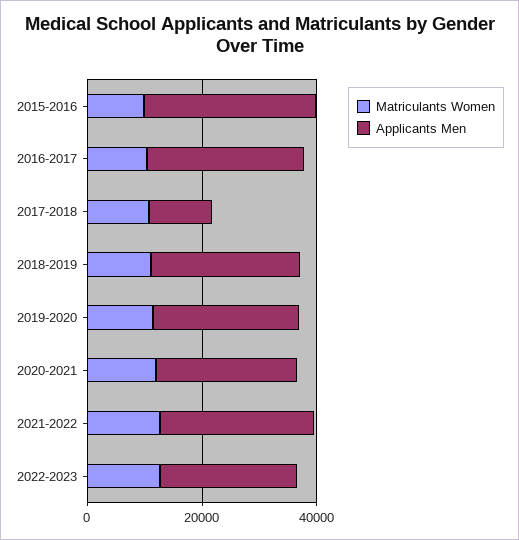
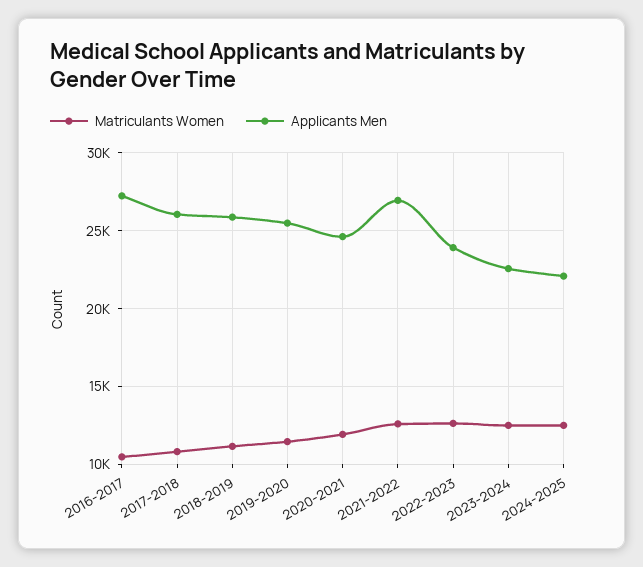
Matriculants Women, 2015-2016: 10000 -> none
Applicants Men, 2015-2016: 30000 -> none
Applicants Men, 2017-2018: 10000 -> 26000
Matriculants Women, 2023-2024: none -> 12500
Applicants Men, 2023-2024: none -> 22500
Matriculants Women, 2024-2025: none -> 12500
Applicants Men, 2024-2025: none -> 22000

